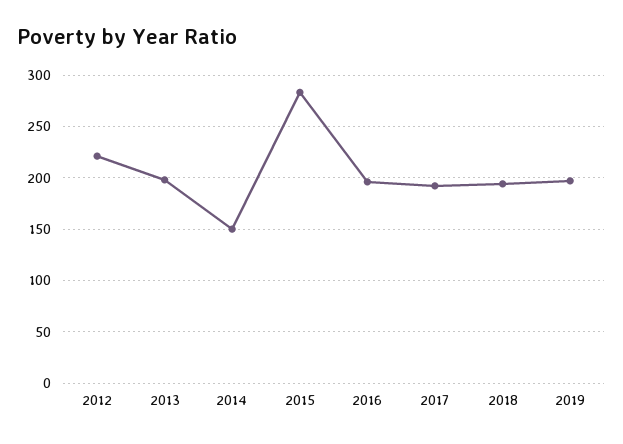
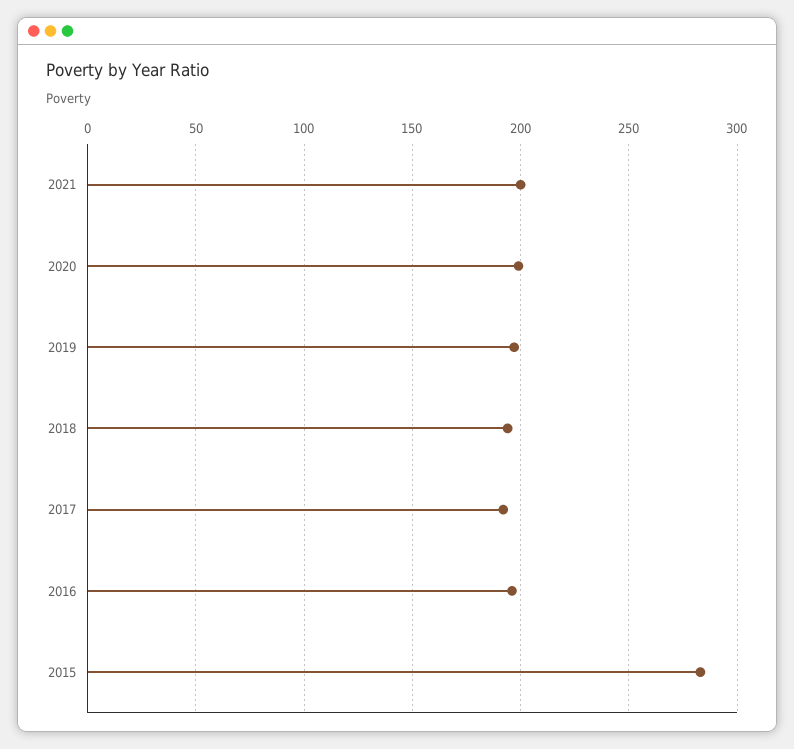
2012: 220 -> none
2013: 200 -> none
2014: 150 -> none
2021: none -> 200
2020: none -> 200

